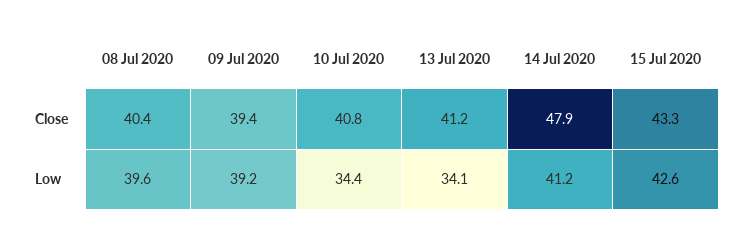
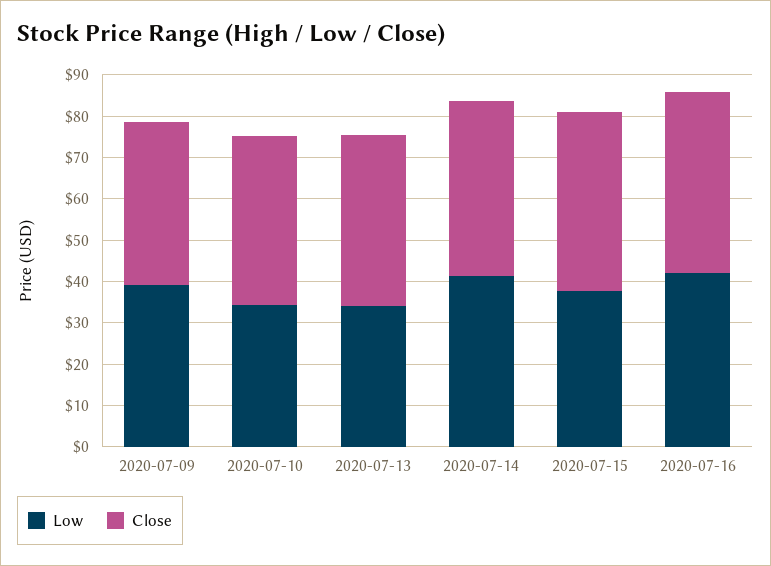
Close, 08 Jul 2020: 40.4 -> none
Close, 14 Jul 2020: 47.9 -> 42
Low, 08 Jul 2020: 39.6 -> none
Low, 15 Jul 2020: 42.6 -> 38
Low, 2020-07-16: none -> 42
Close, 2020-07-16: none -> 44

